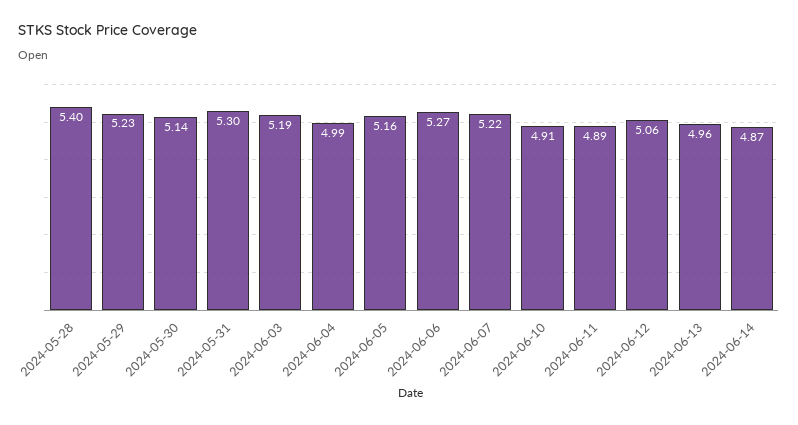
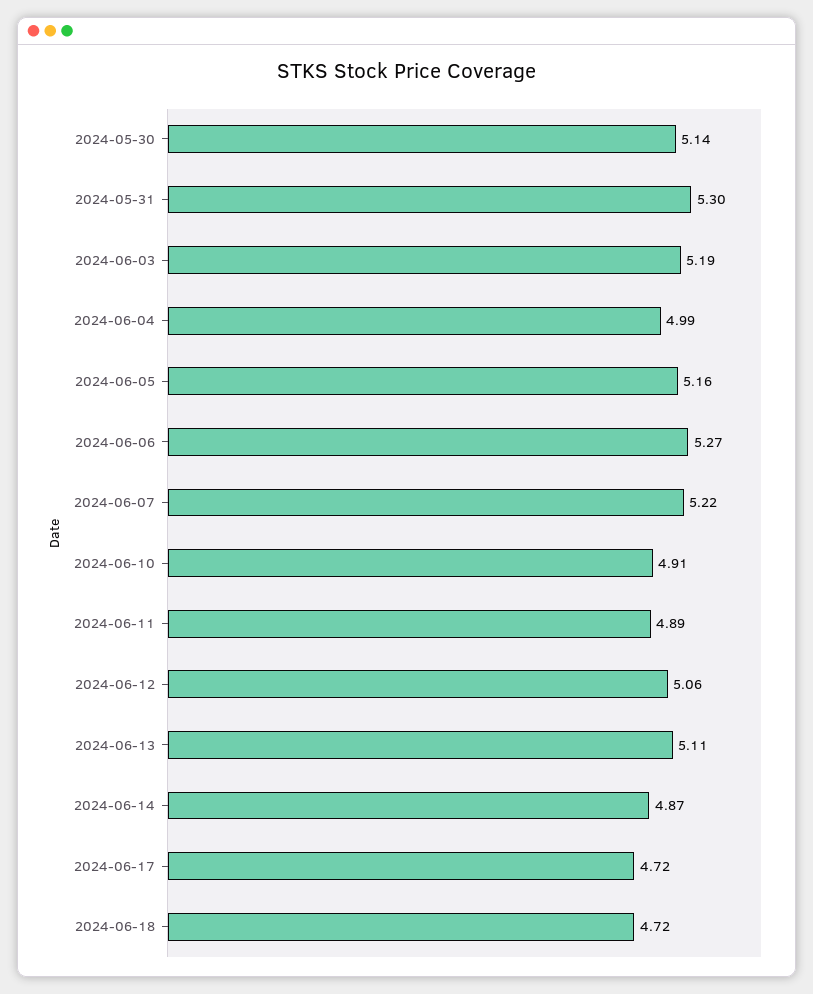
2024-05-28: 5.4 -> none
2024-05-29: 5.23 -> none
2024-06-13: 4.96 -> 5.11
2024-06-17: none -> 4.72
2024-06-18: none -> 4.72

